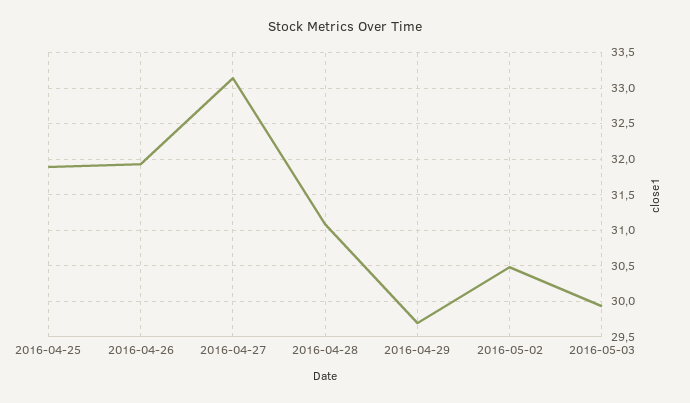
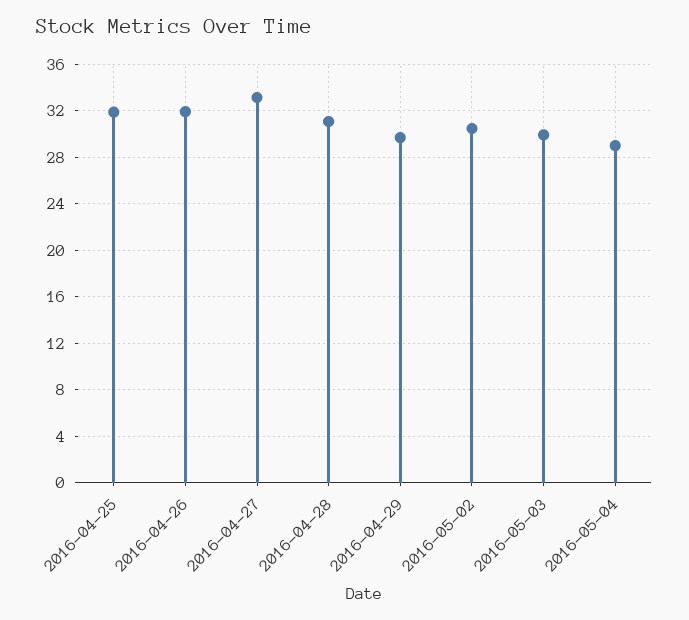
2016-05-04: none -> 29

